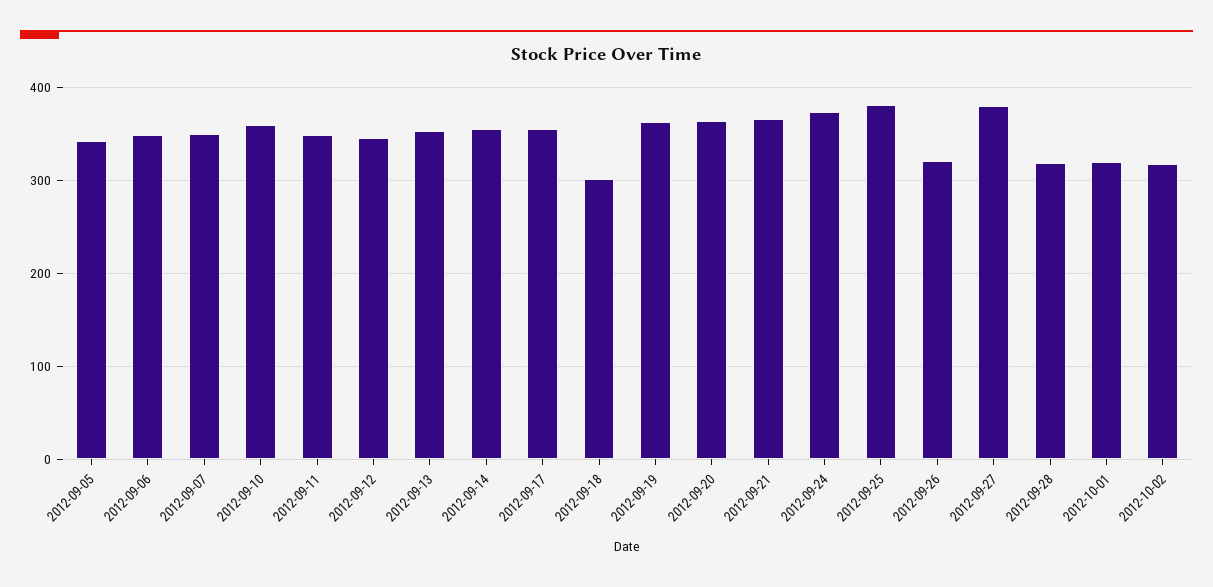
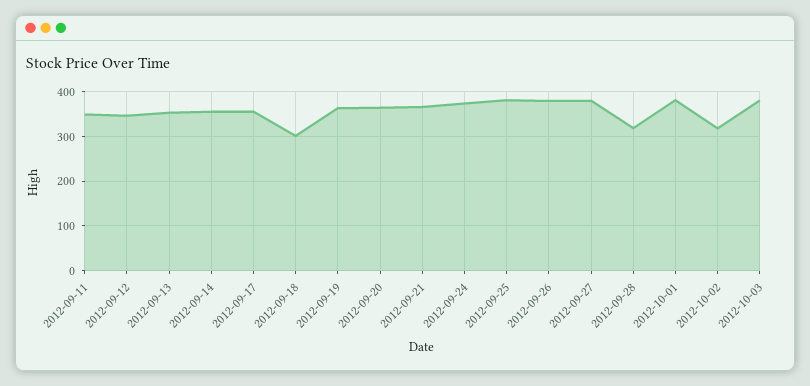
2012-09-05: 340 -> none
2012-09-06: 350 -> none
2012-09-07: 350 -> none
2012-09-10: 360 -> none
2012-09-26: 320 -> 380
2012-10-01: 320 -> 380
2012-10-03: none -> 380

